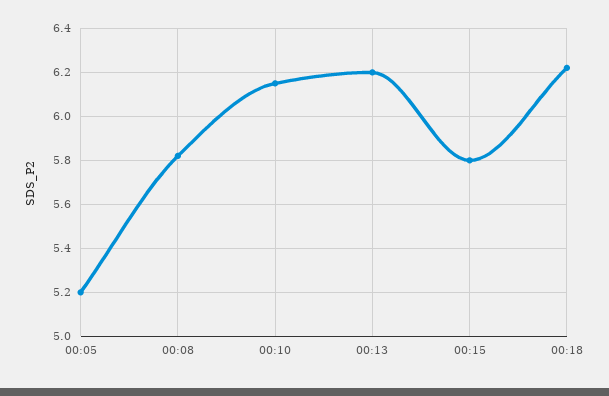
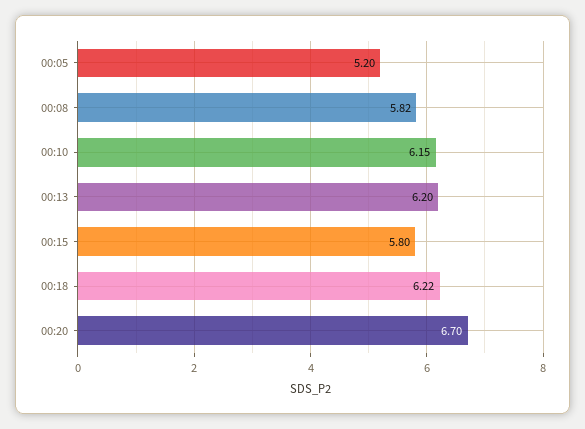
00:20: none -> 6.7

